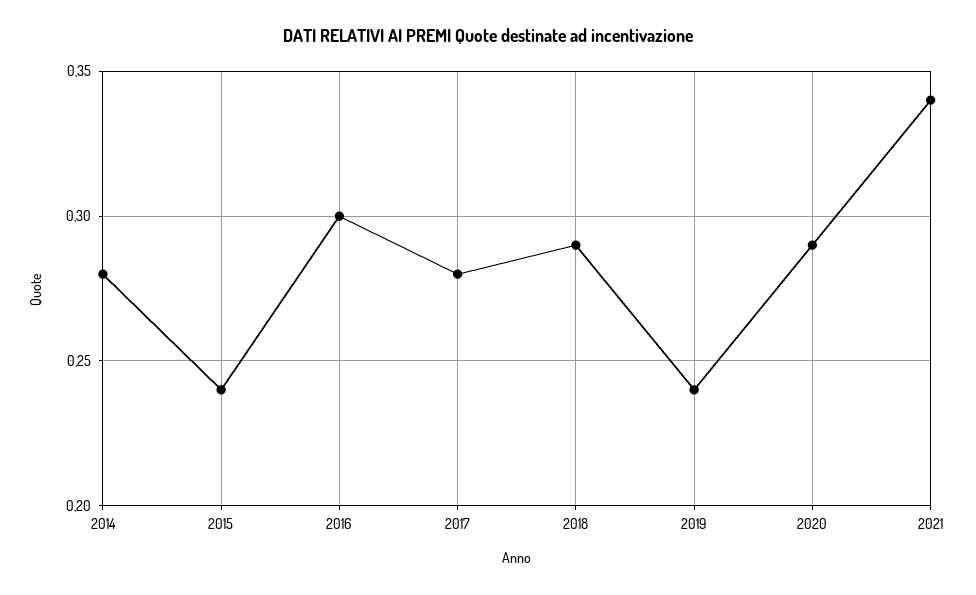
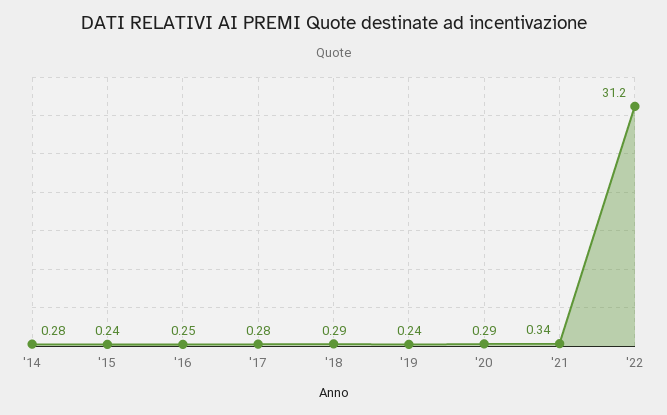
2016: 0.3 -> 0.25
'22: none -> 31.2

